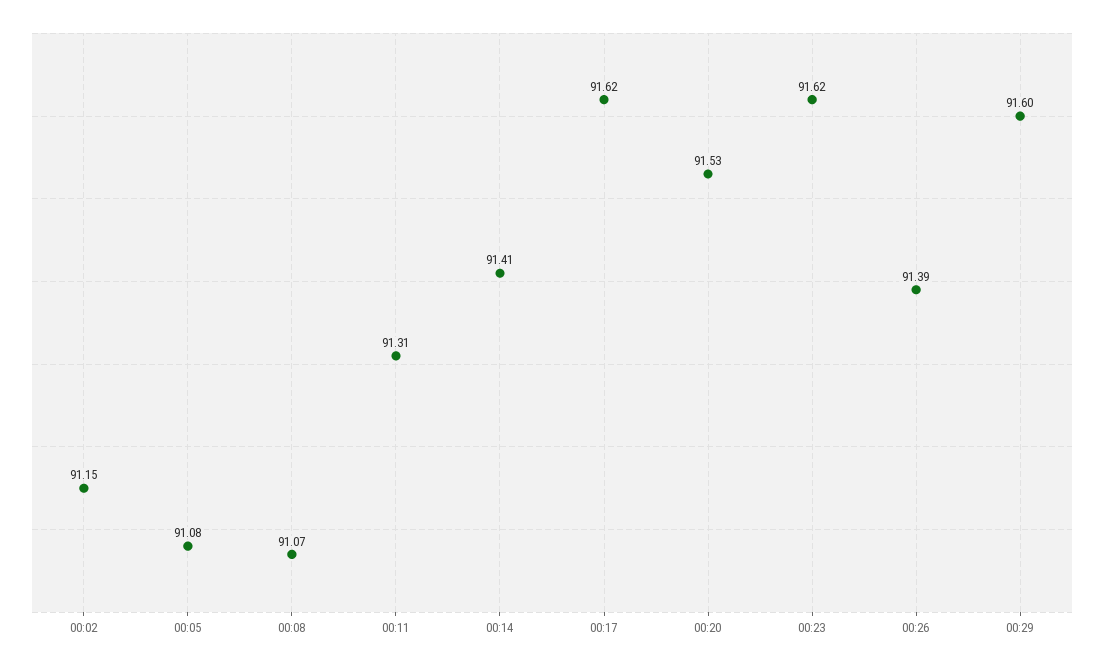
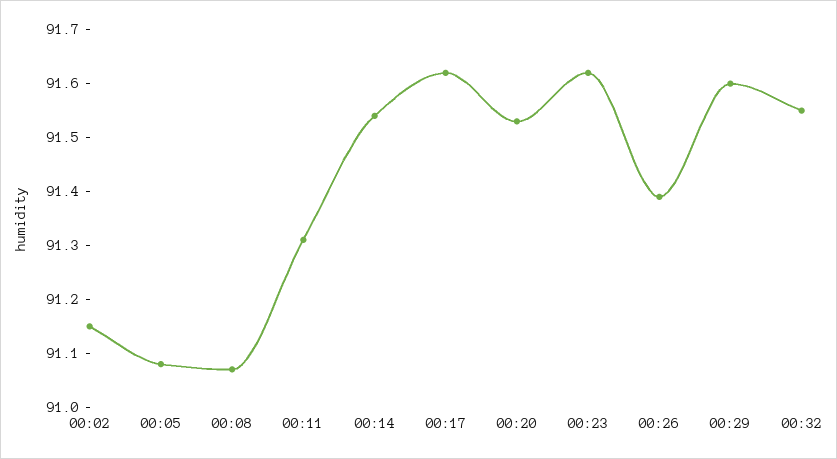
00:14: 91.41 -> 91.55
00:32: none -> 91.55

